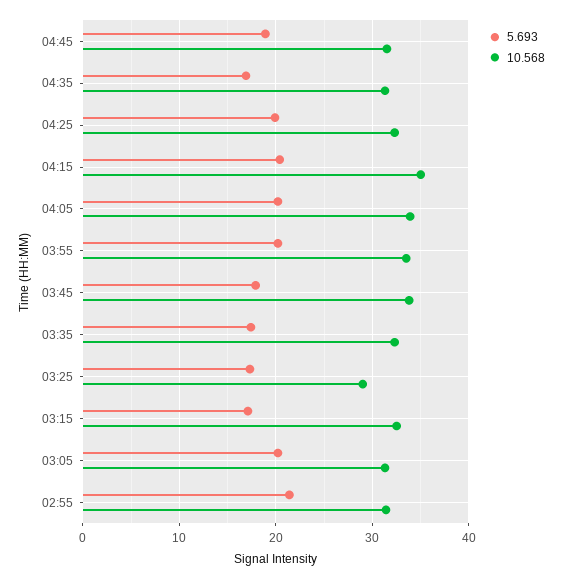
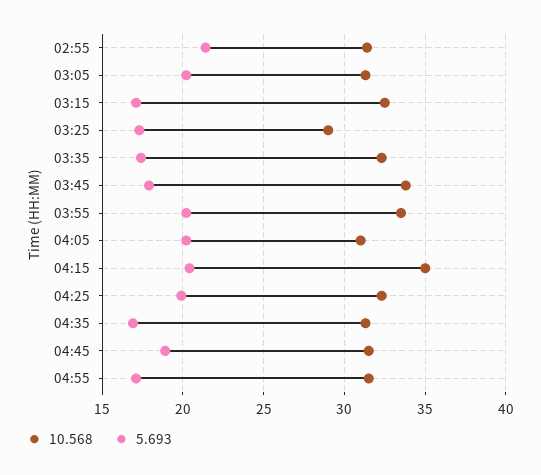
10.568, 04:05: 34 -> 31
10.568, 04:55: none -> 31.5
5.693, 04:55: none -> 17

